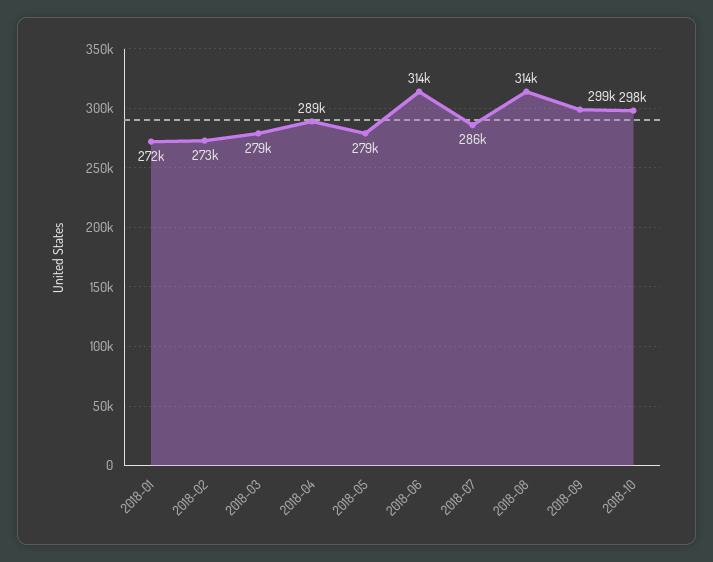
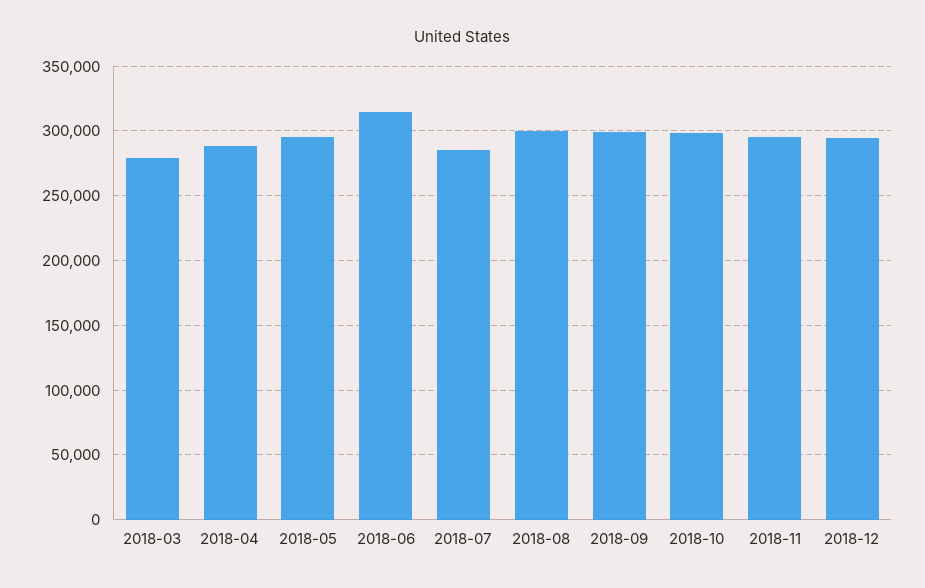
2018-01: 272000 -> none
2018-02: 273000 -> none
2018-05: 279000 -> 295000
2018-08: 314000 -> 300000
2018-11: none -> 295000
2018-12: none -> 295000

